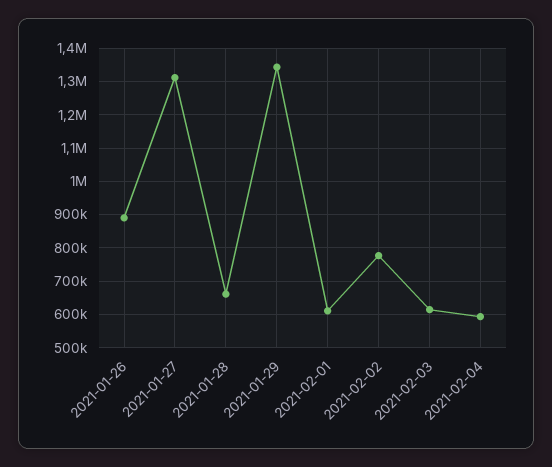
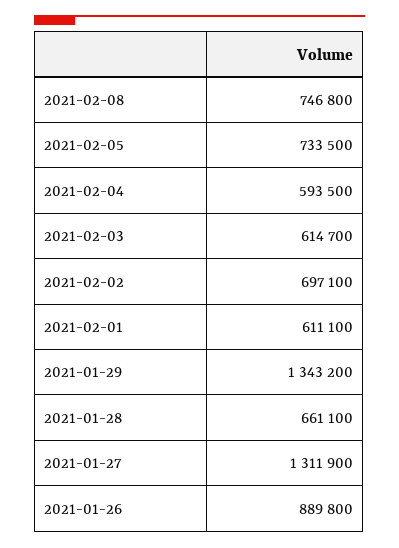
2021-02-02: 780000 -> 697100
2021-02-08: none -> 746800
2021-02-05: none -> 733500

